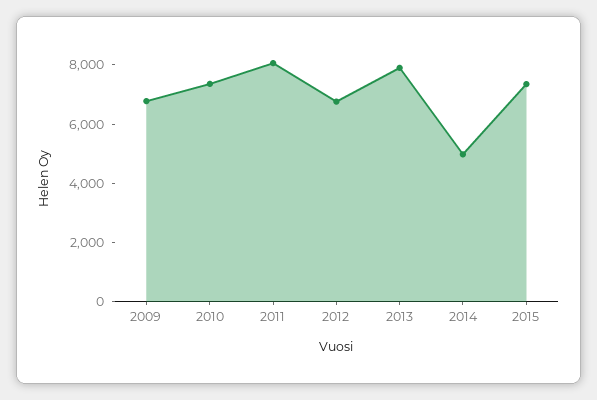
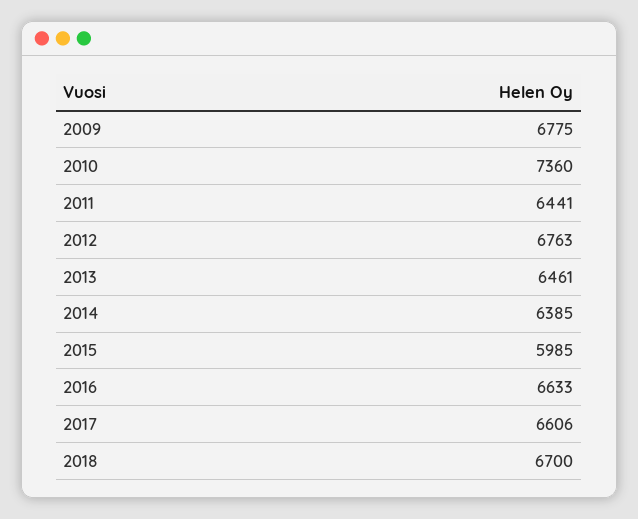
2011: 8000 -> 6441
2013: 8000 -> 6461
2014: 5000 -> 6385
2015: 7500 -> 5985
2016: none -> 6633
2017: none -> 6606
2018: none -> 6700

